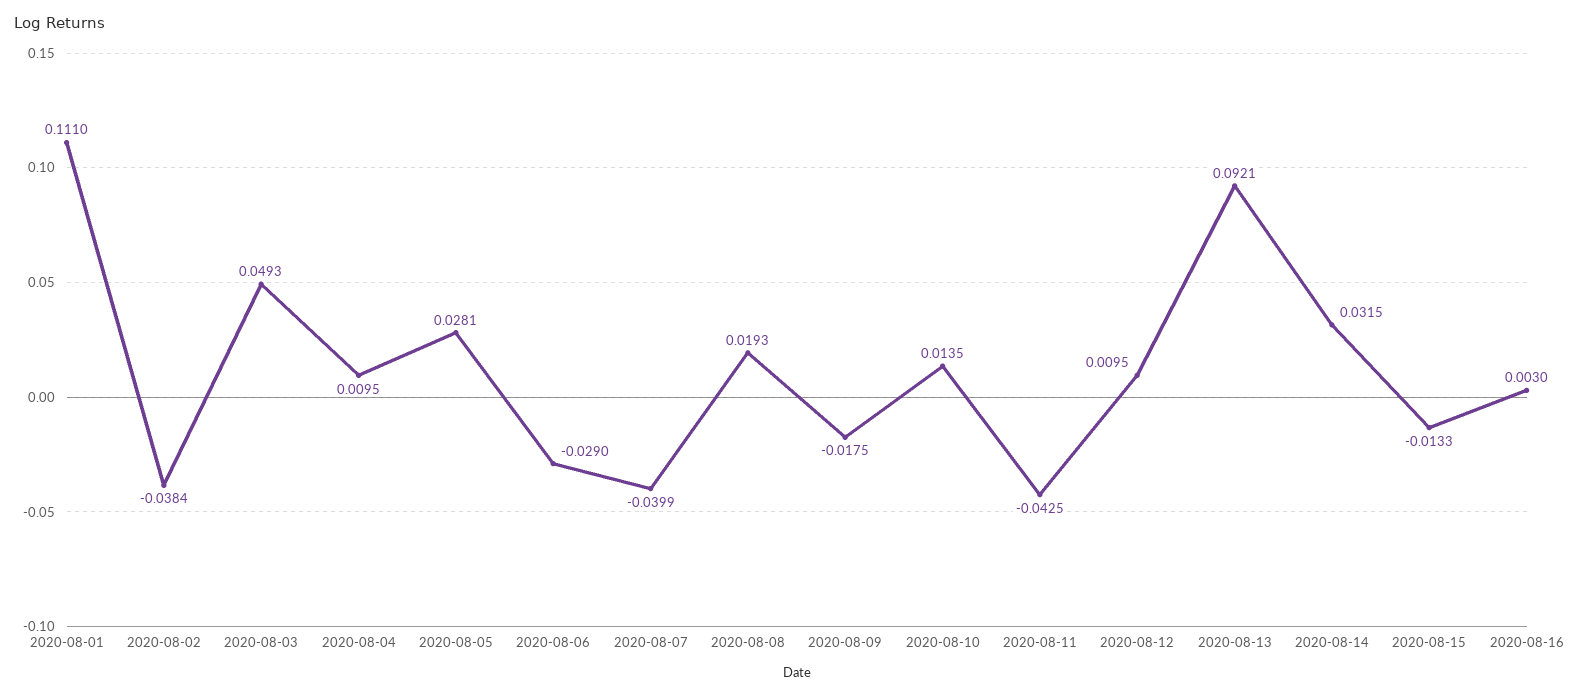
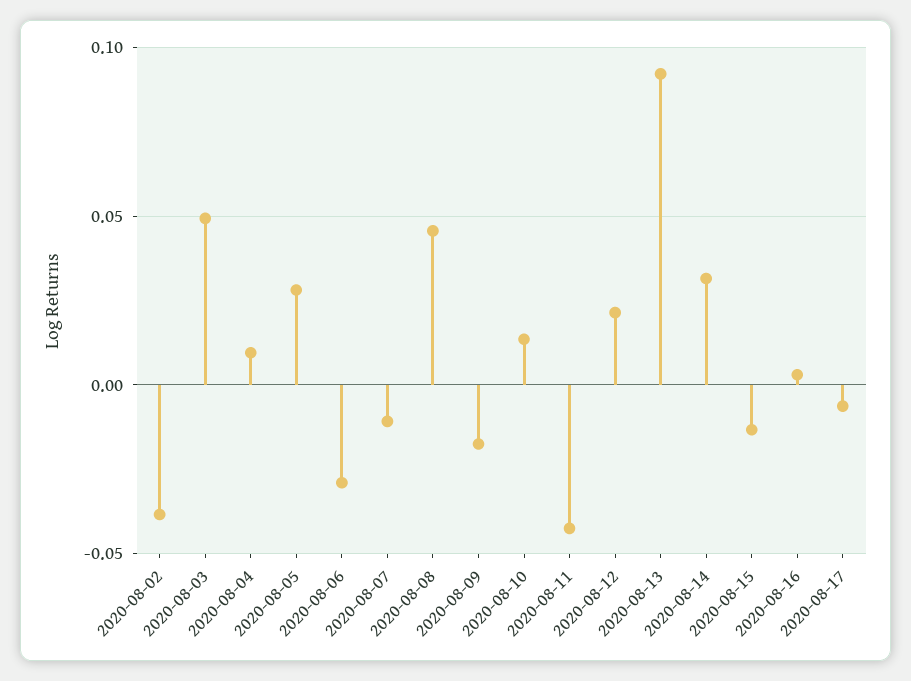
2020-08-01: 0.111 -> none
2020-08-07: -0.0399 -> -0.01
2020-08-08: 0.0193 -> 0.045
2020-08-12: 0.0095 -> 0.02
2020-08-17: none -> -0.005

